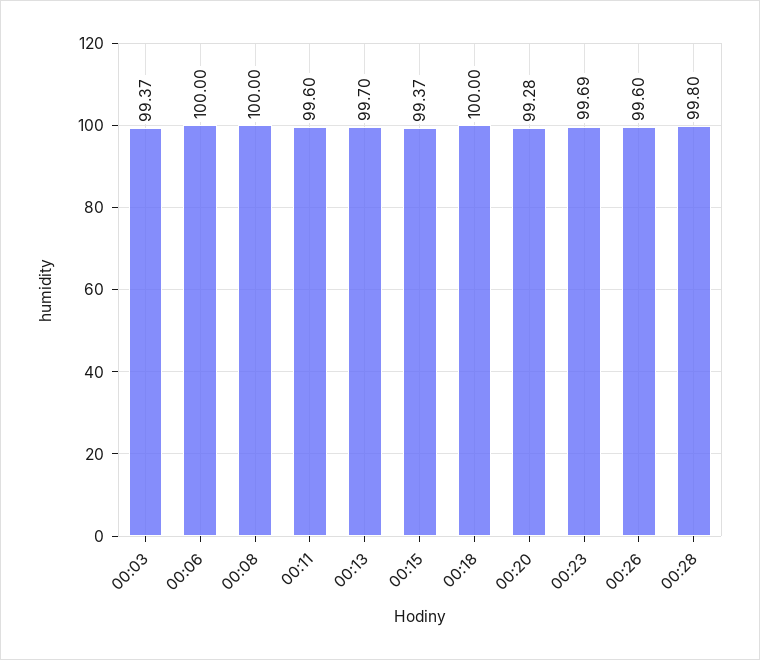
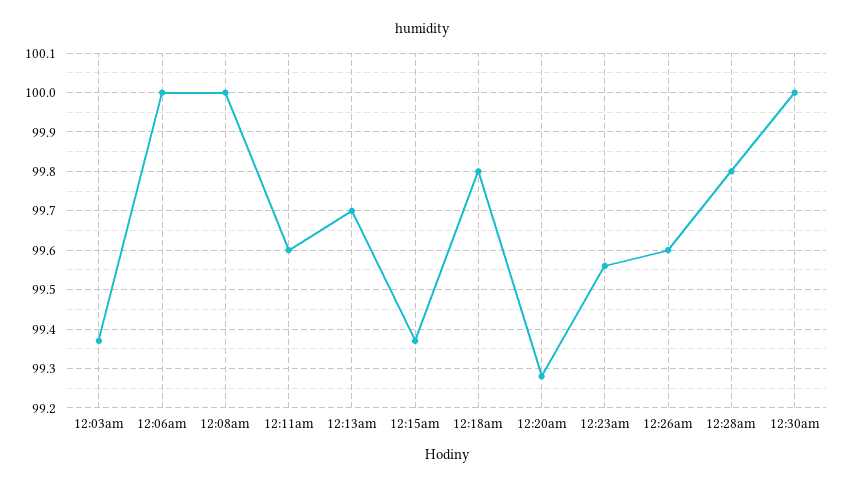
00:18: 100 -> 99.8
00:23: 99.69 -> 99.55
12:30am: none -> 100

